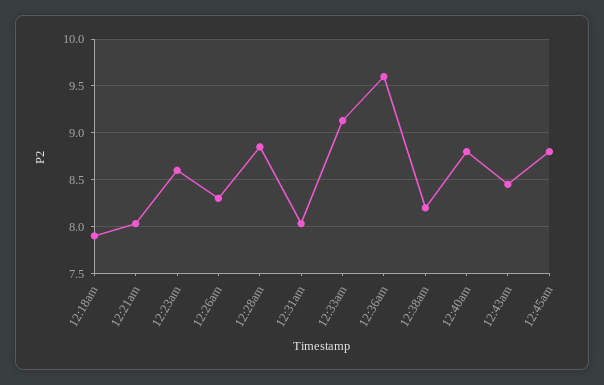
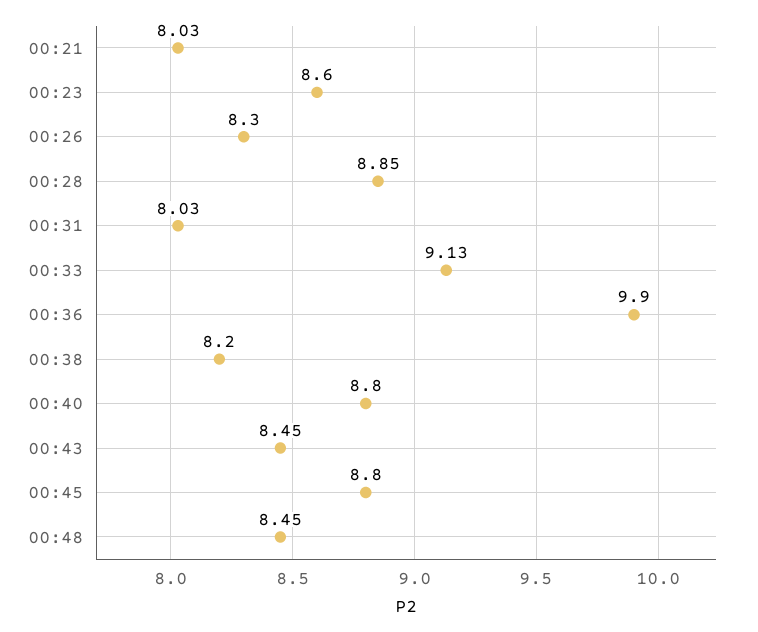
12:18am: 7.9 -> none
12:36am: 9.6 -> 9.9
00:48: none -> 8.45

